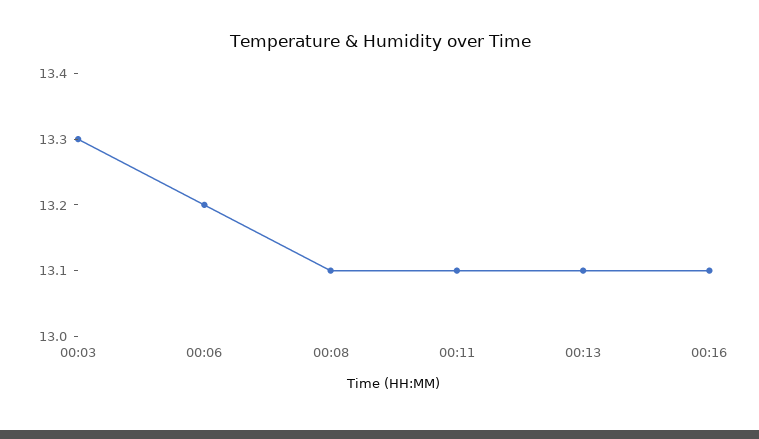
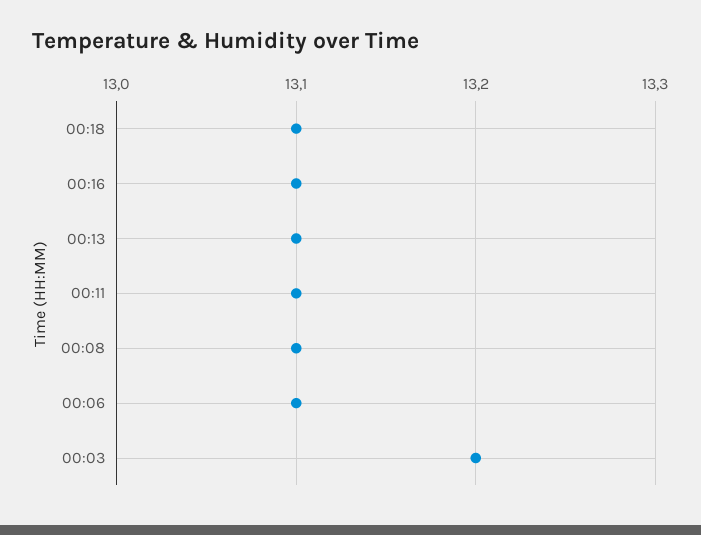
00:03: 13.3 -> 13.2
00:06: 13.2 -> 13.1
00:18: none -> 13.1

